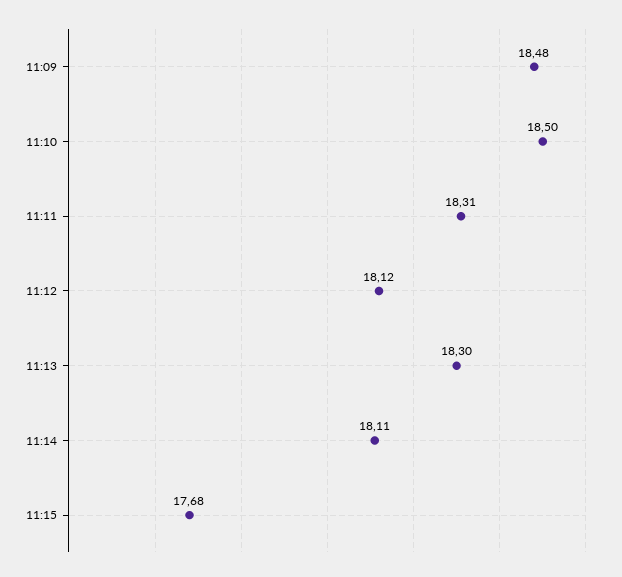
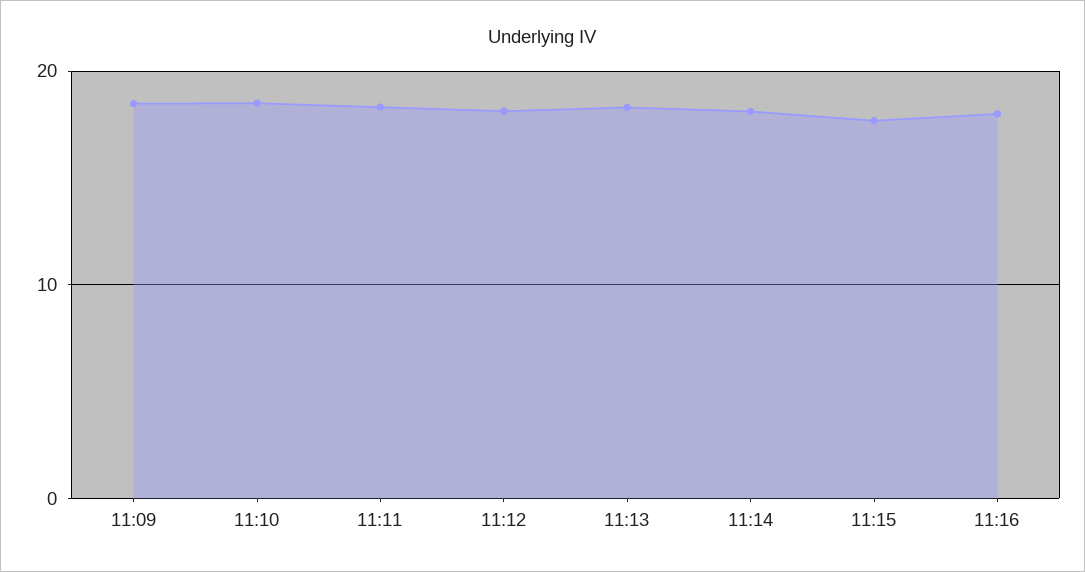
11:16: none -> 18

